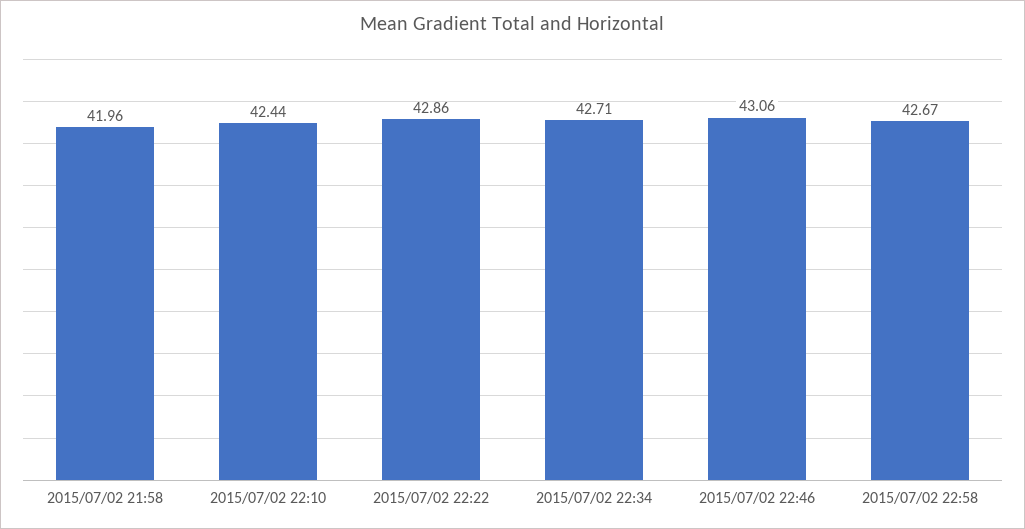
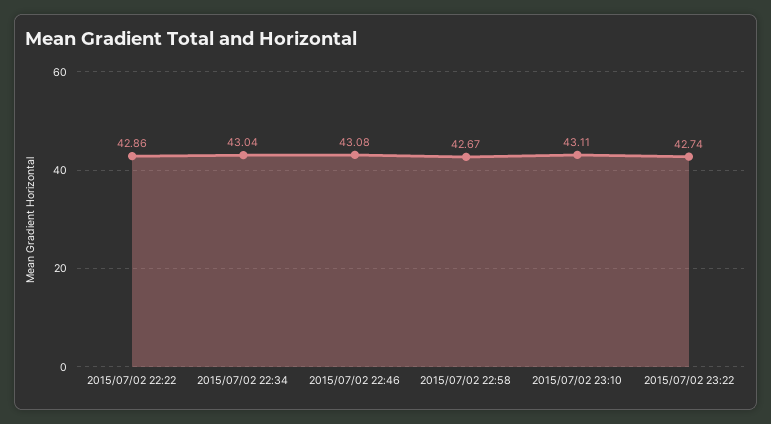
2015/07/02 21:58: 41.96 -> none
2015/07/02 22:10: 42.44 -> none
2015/07/02 22:34: 42.71 -> 43.04
2015/07/02 22:46: 43.06 -> 43.08
2015/07/02 23:10: none -> 43.11
2015/07/02 23:22: none -> 42.74

